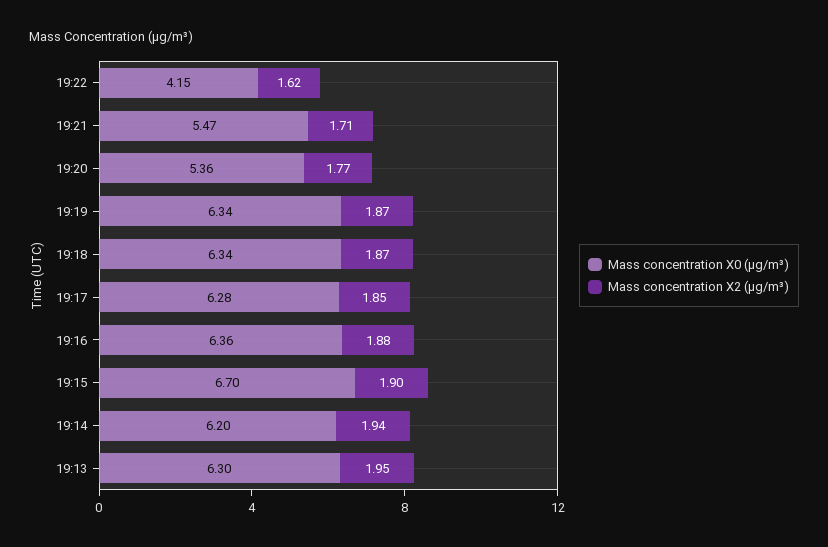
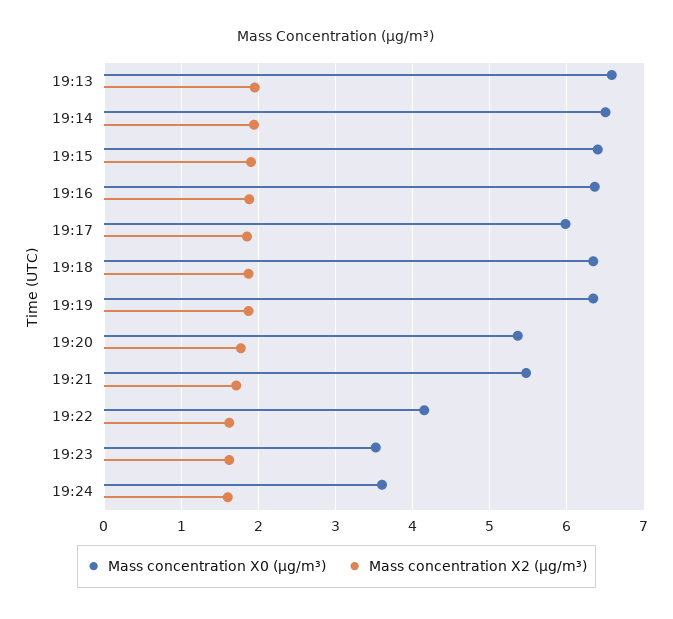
Mass concentration X0 (μg/m³), 19:17: 6.28 -> 6
Mass concentration X0 (μg/m³), 19:15: 6.7 -> 6.4
Mass concentration X0 (μg/m³), 19:14: 6.2 -> 6.5
Mass concentration X0 (μg/m³), 19:13: 6.3 -> 6.6
Mass concentration X0 (μg/m³), 19:23: none -> 3.5
Mass concentration X2 (μg/m³), 19:23: none -> 1.6
Mass concentration X0 (μg/m³), 19:24: none -> 3.6
Mass concentration X2 (μg/m³), 19:24: none -> 1.6

